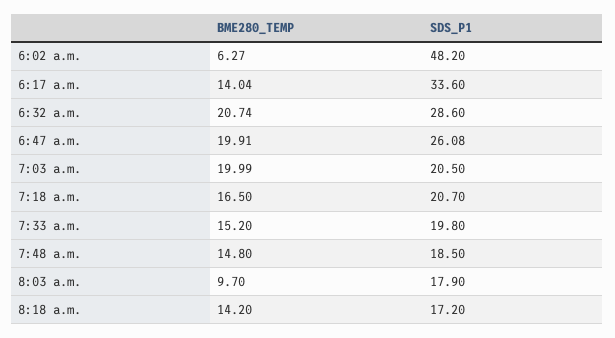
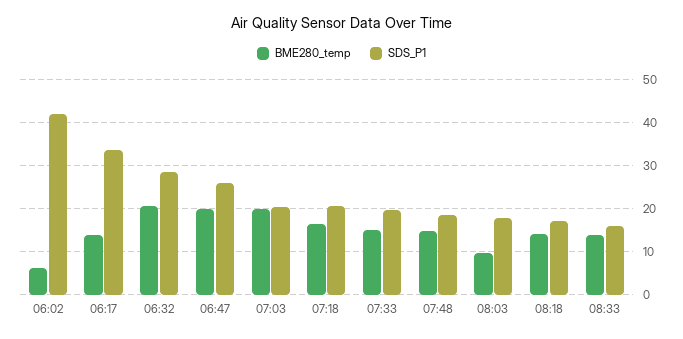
SDS_P1, 6:02 a.m.: 48.2 -> 42
BME280_TEMP, 08:33: none -> 14
SDS_P1, 08:33: none -> 16

